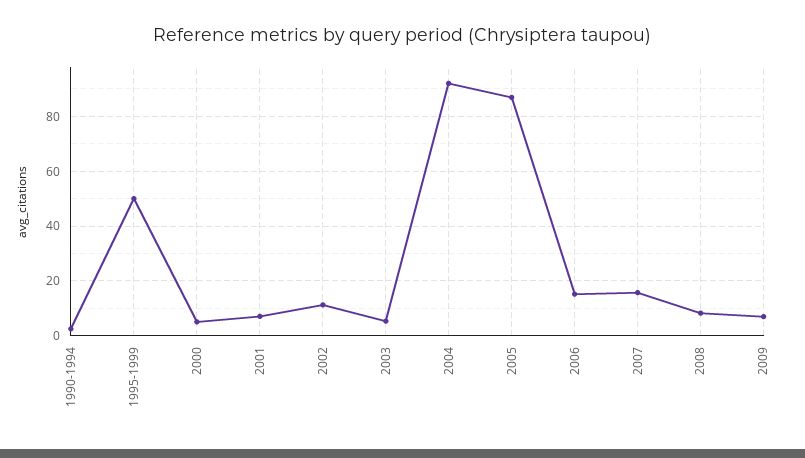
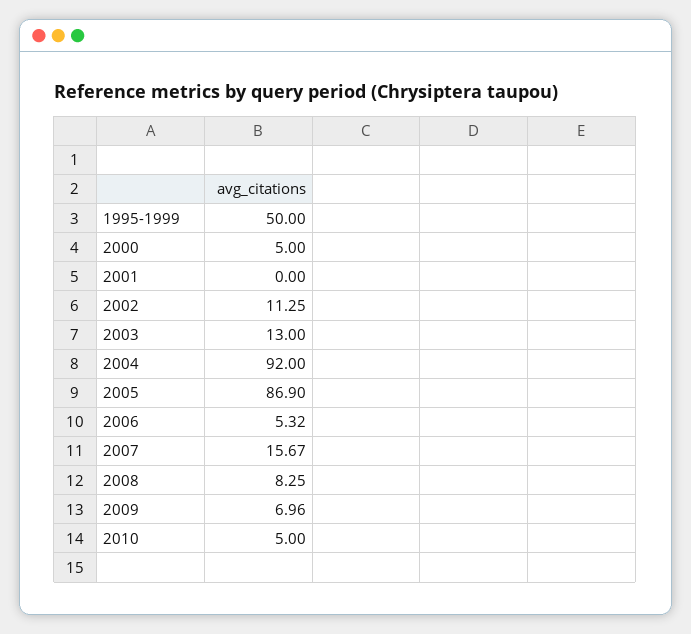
1990-1994: 2.5 -> none
2001: 7.5 -> 0
2003: 5 -> 13
2006: 15 -> 5.32
2010: none -> 5

